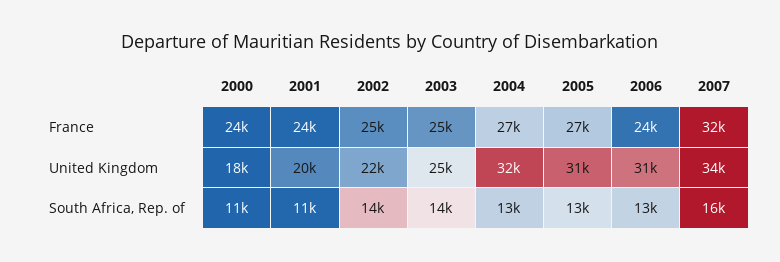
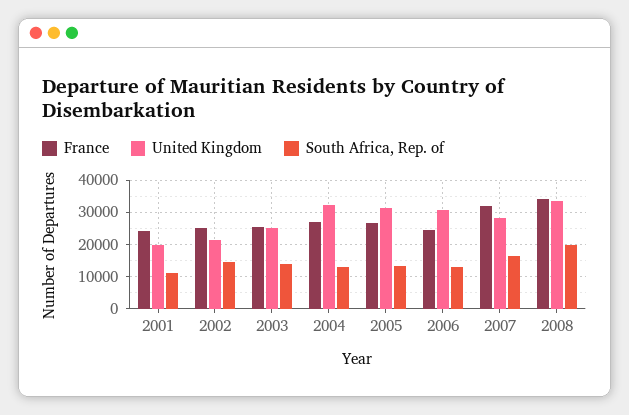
France, 2000: 24000 -> none
United Kingdom, 2000: 18000 -> none
United Kingdom, 2007: 34000 -> 28000
South Africa, Rep. of, 2000: 11000 -> none
France, 2008: none -> 34000
United Kingdom, 2008: none -> 34000
South Africa, Rep. of, 2008: none -> 20000

